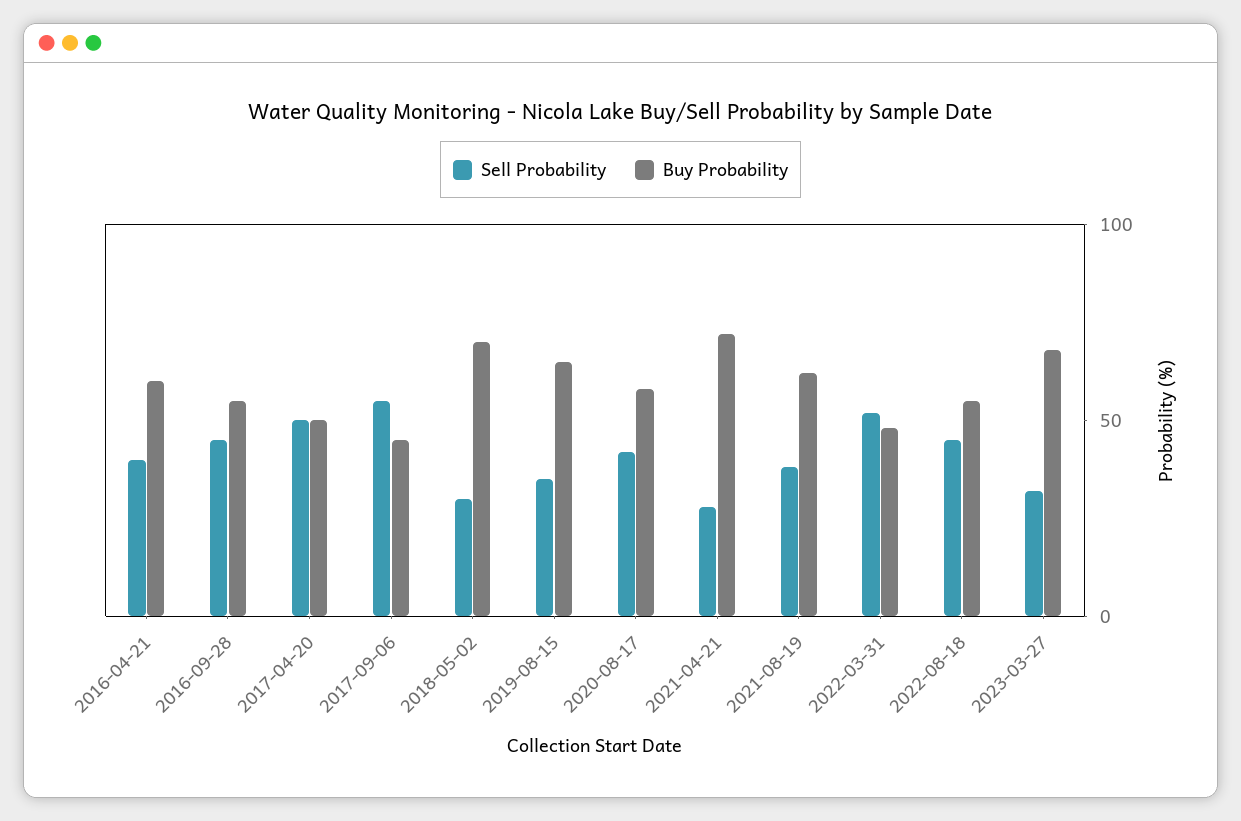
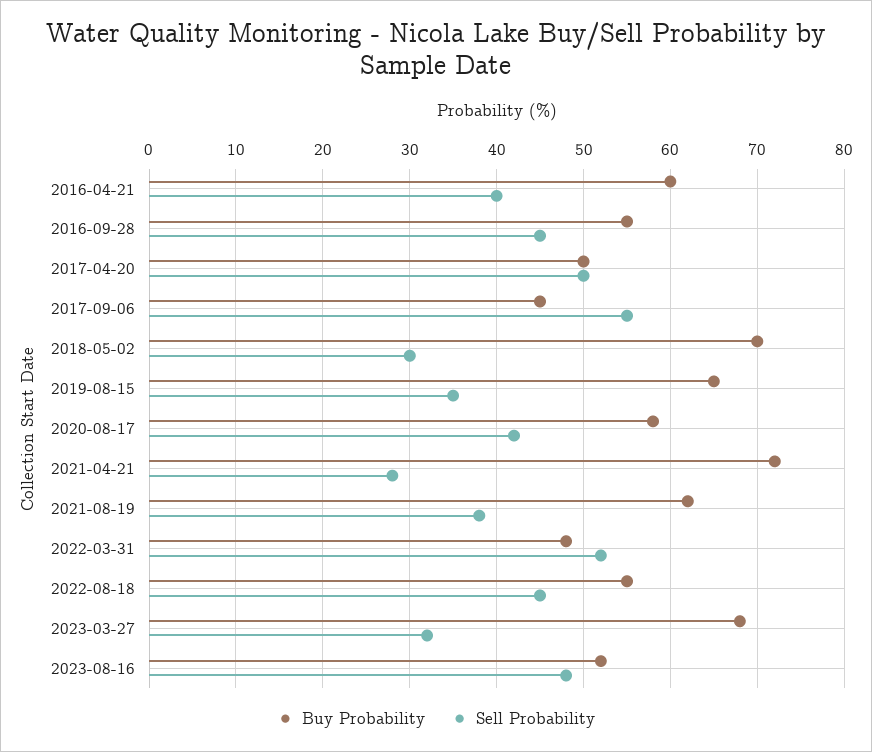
Buy Probability, 2023-08-16: none -> 52
Sell Probability, 2023-08-16: none -> 48

